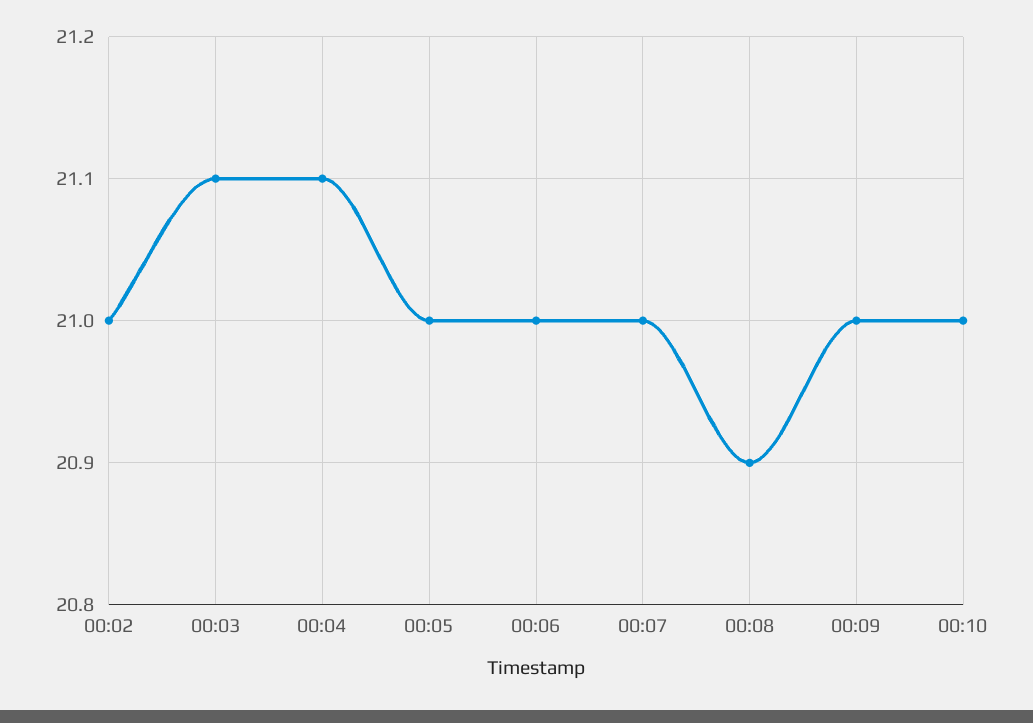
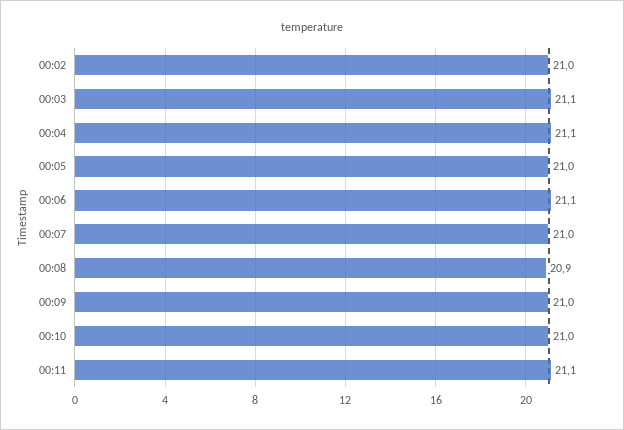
00:06: 21 -> 21.1
00:11: none -> 21.1

